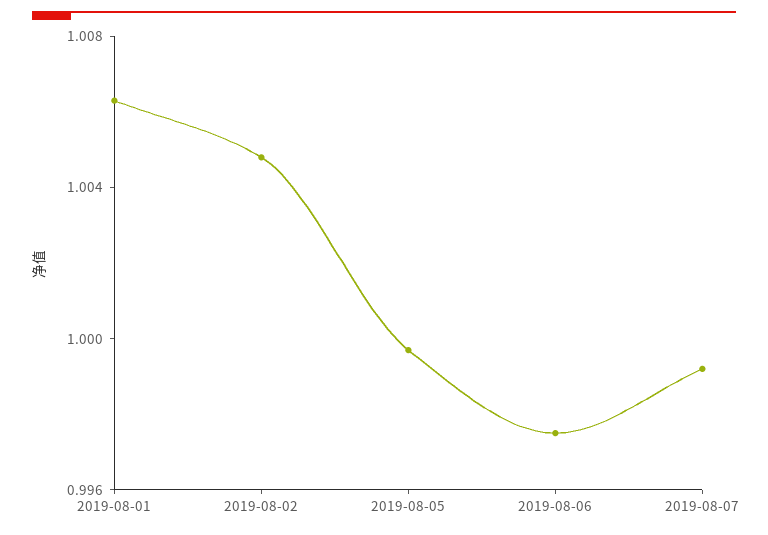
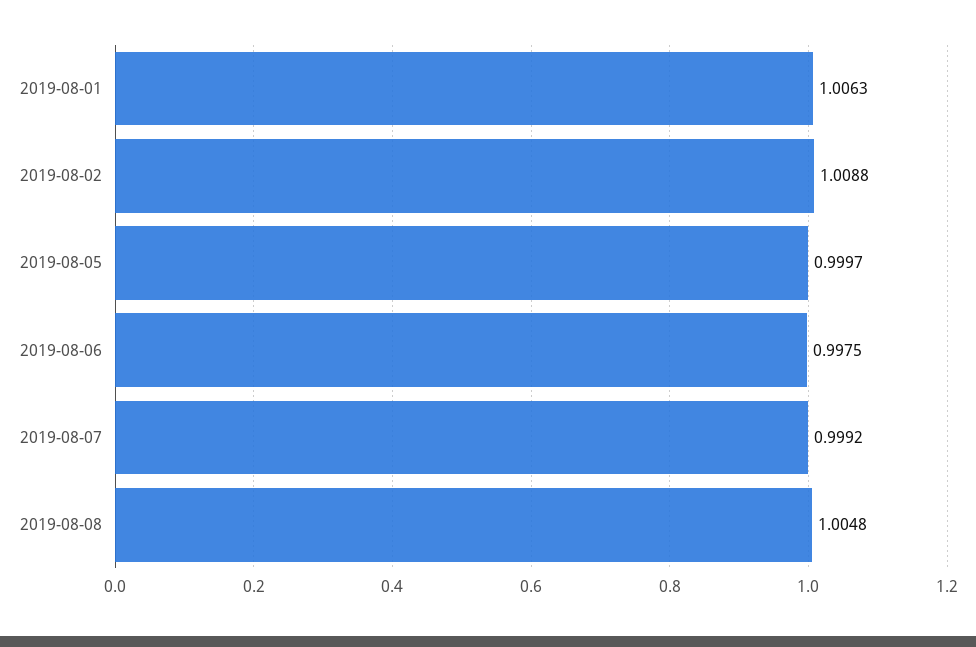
2019-08-02: 1.005 -> 1.0088
2019-08-08: none -> 1.0048

